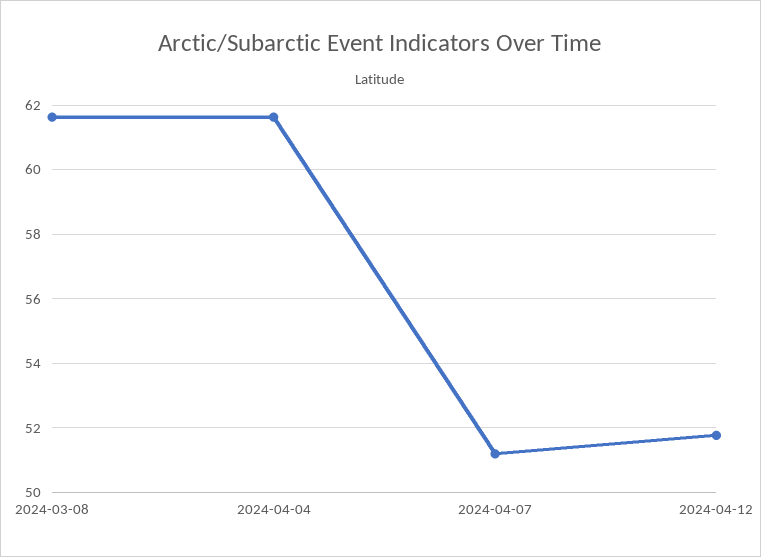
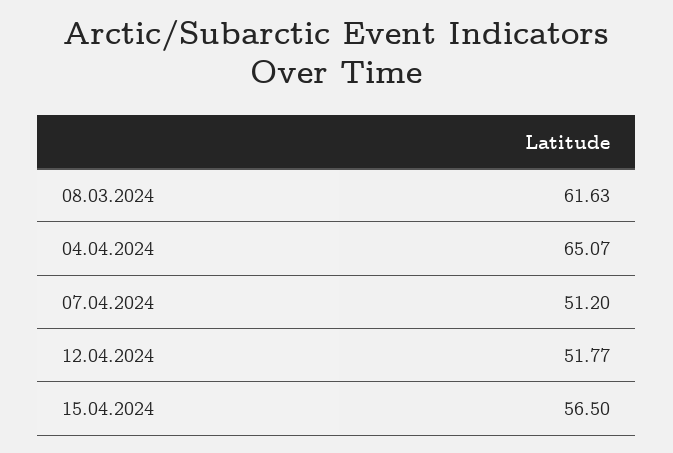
2024-04-04: 61.6 -> 65.07
15.04.2024: none -> 56.5

